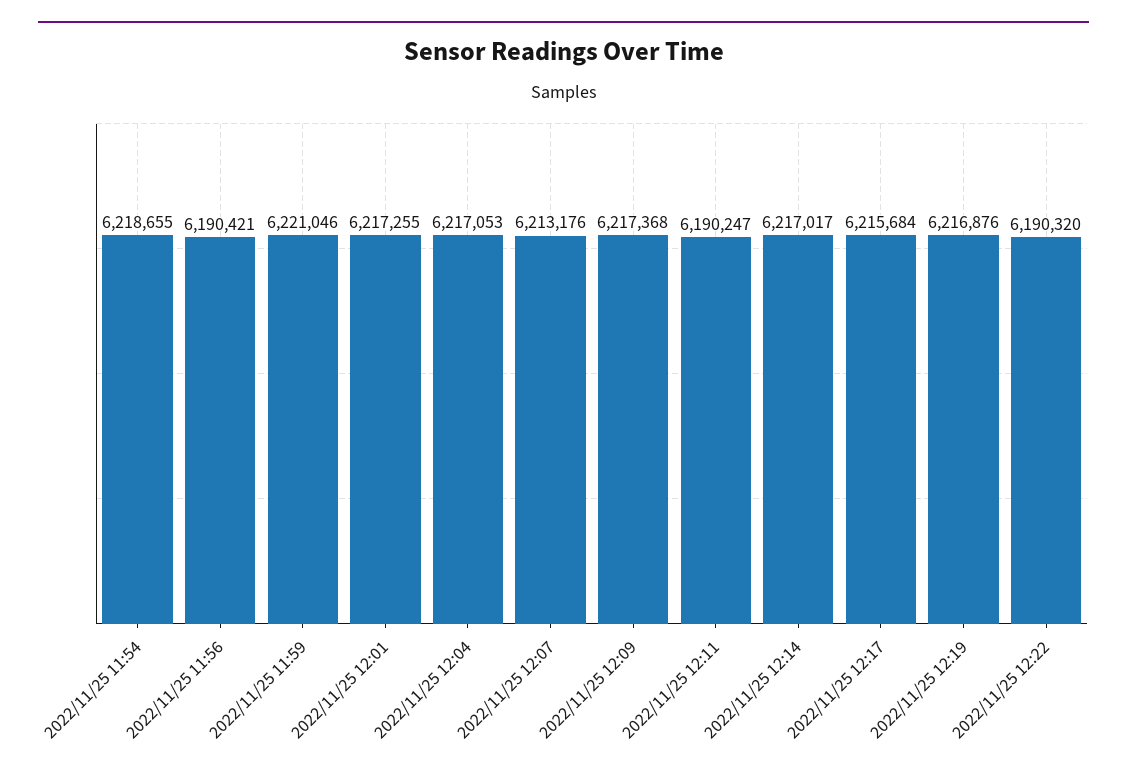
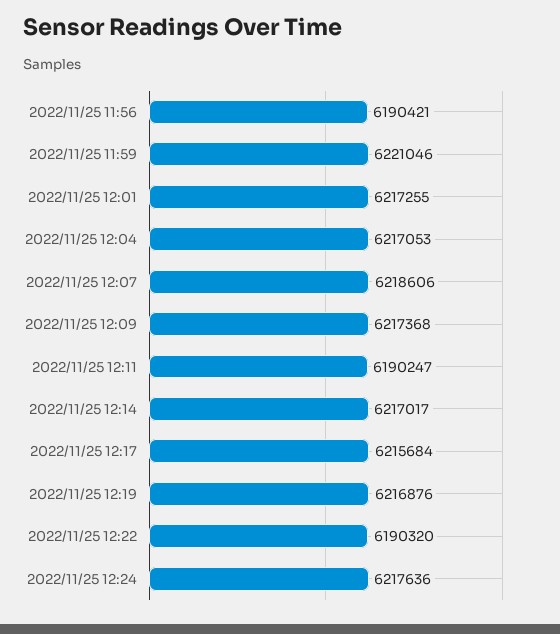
2022/11/25 11:54: 6218655 -> none
2022/11/25 12:07: 6213176 -> 6218606
2022/11/25 12:24: none -> 6217636

